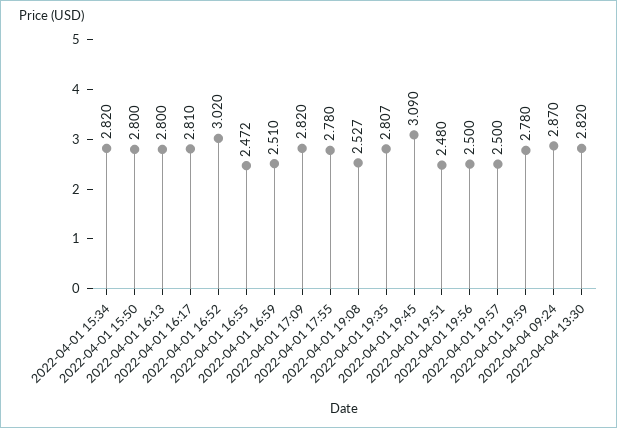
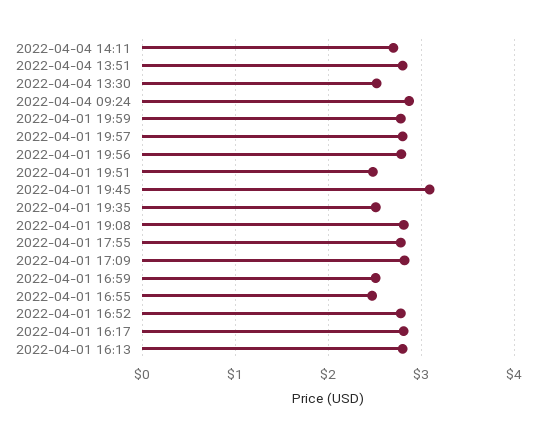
2022-04-01 15:34: 2.82 -> none
2022-04-01 15:50: 2.8 -> none
2022-04-01 16:52: 3.02 -> 2.8
2022-04-01 19:08: 2.527 -> 2.8
2022-04-01 19:35: 2.807 -> 2.5
2022-04-01 19:56: 2.5 -> 2.8
2022-04-01 19:57: 2.5 -> 2.8
2022-04-04 13:30: 2.82 -> 2.5
2022-04-04 14:11: none -> 2.7
2022-04-04 13:51: none -> 2.8

